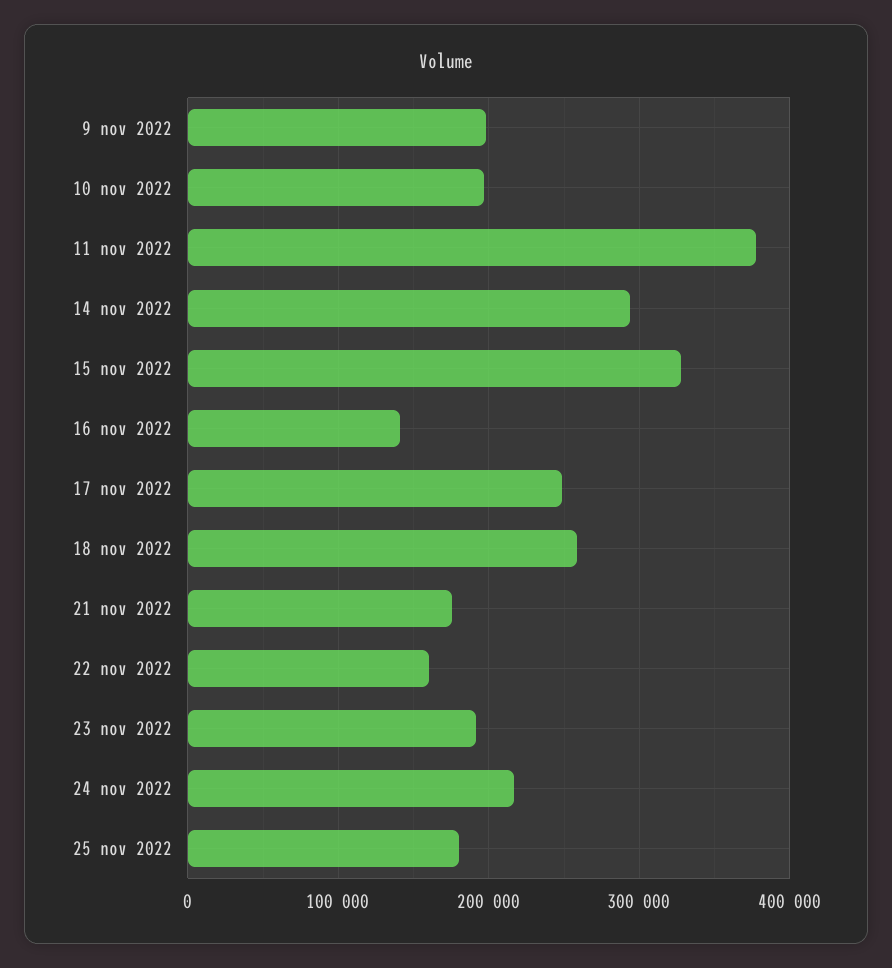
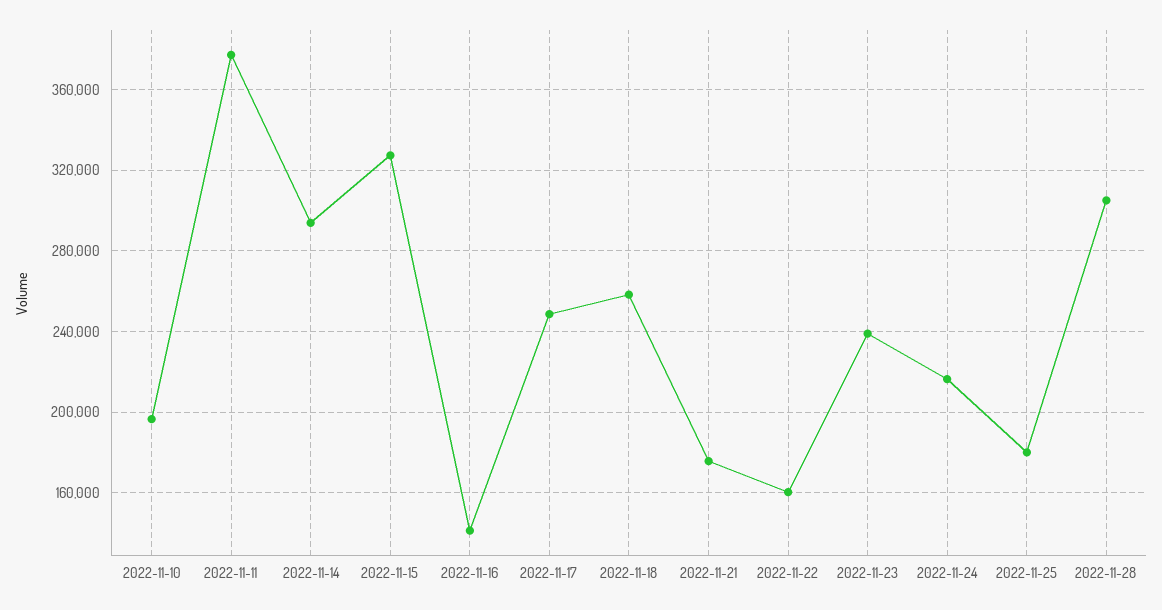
9 nov 2022: 200000 -> none
23 nov 2022: 190000 -> 240000
2022-11-28: none -> 305000

